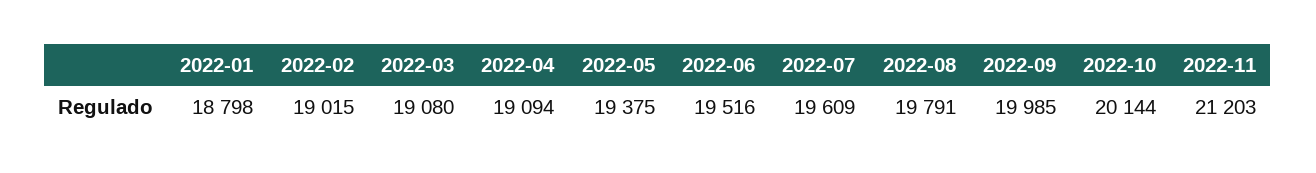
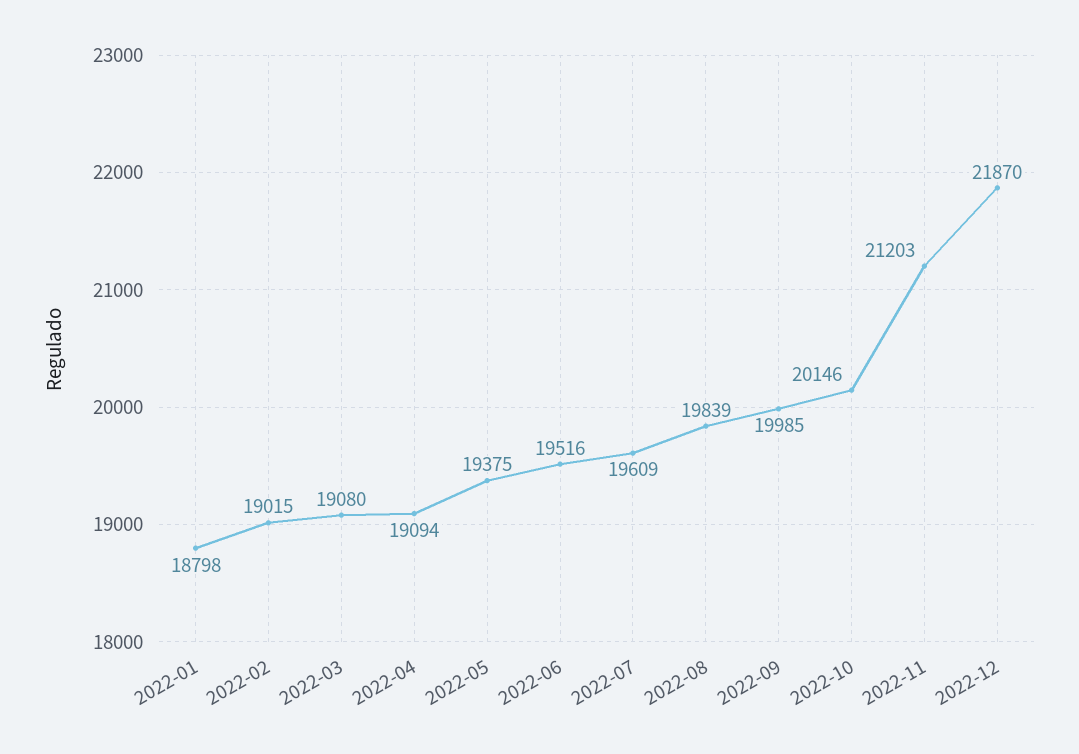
2022-08: 19791 -> 19839
2022-10: 20144 -> 20146
2022-12: none -> 21870

